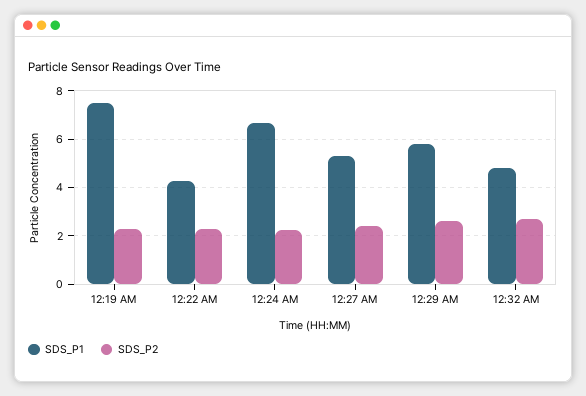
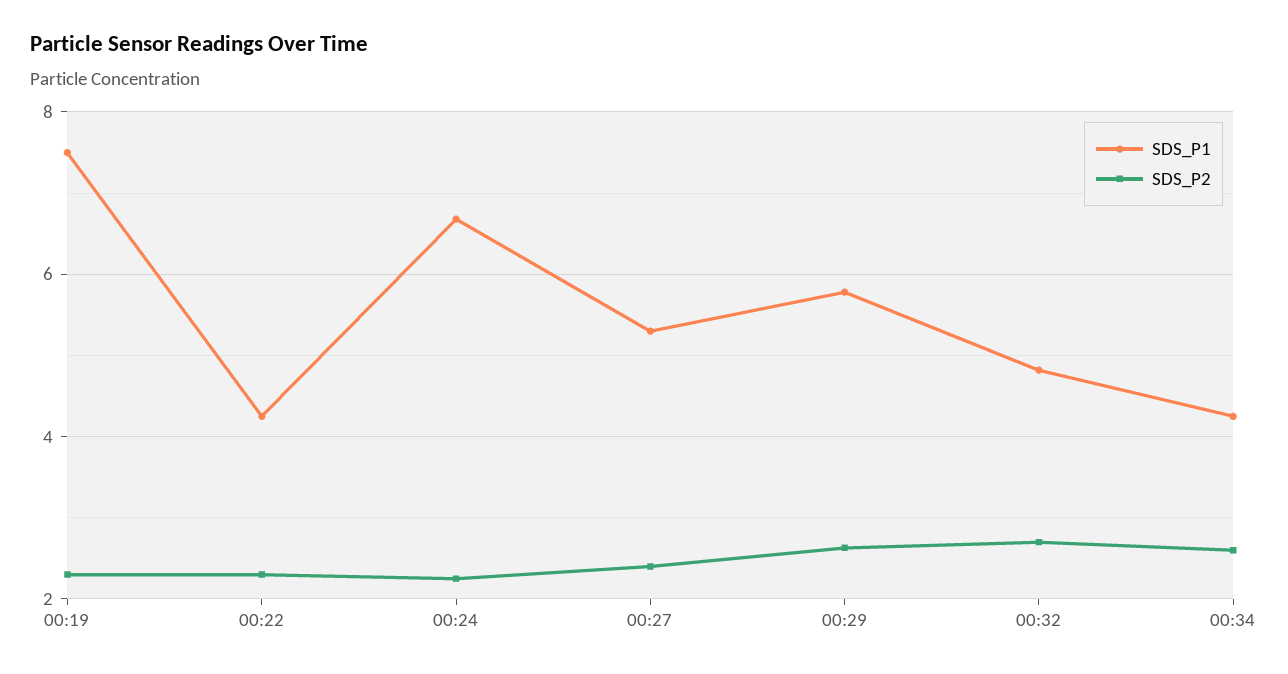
SDS_P1, 00:34: none -> 4.2
SDS_P2, 00:34: none -> 2.6

